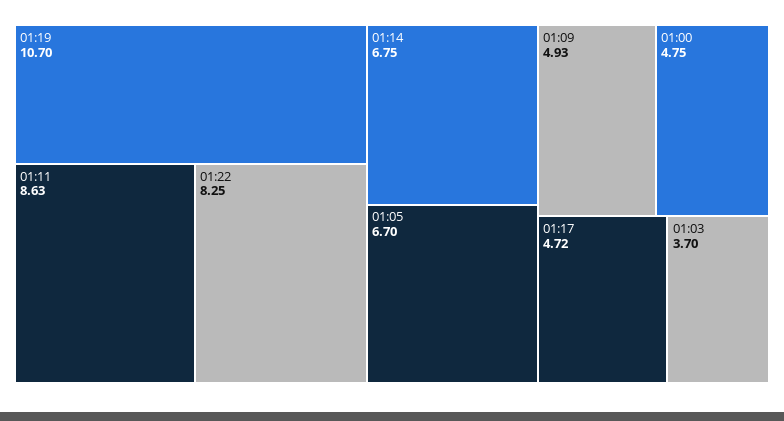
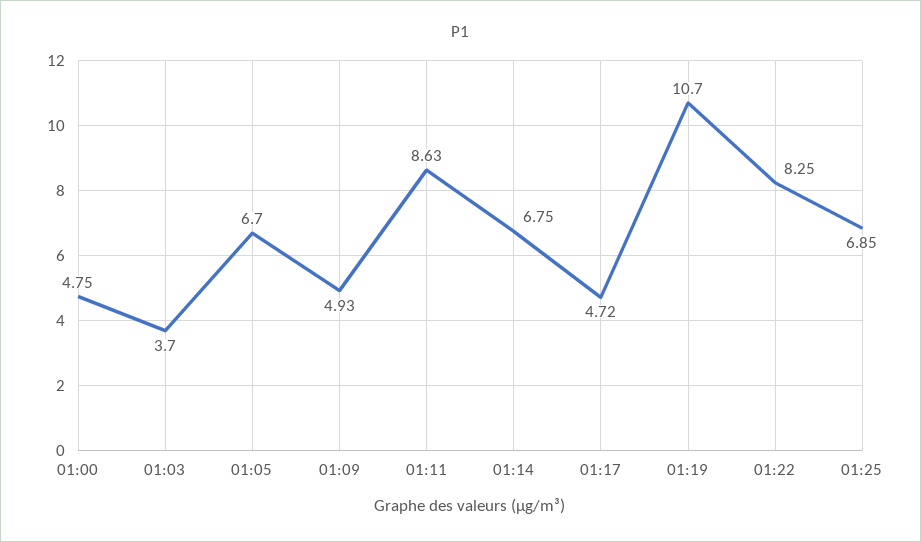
01:25: none -> 6.85

